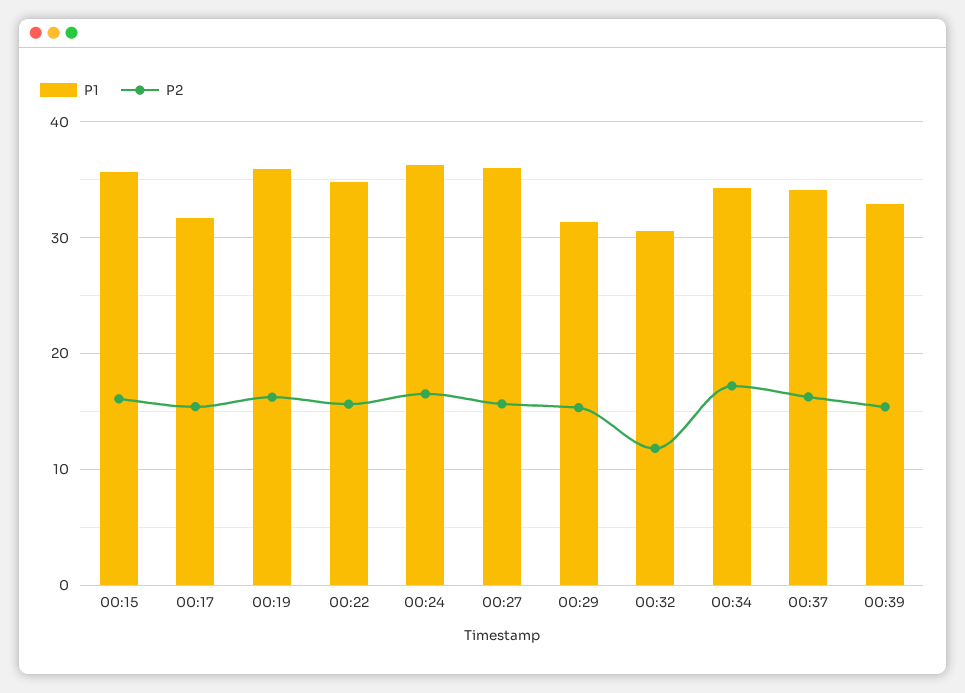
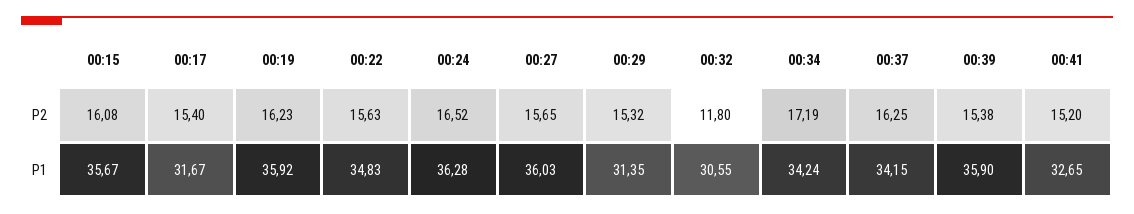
P1, 00:39: 33 -> 35.9
P2, 00:41: none -> 15.2
P1, 00:41: none -> 32.65

